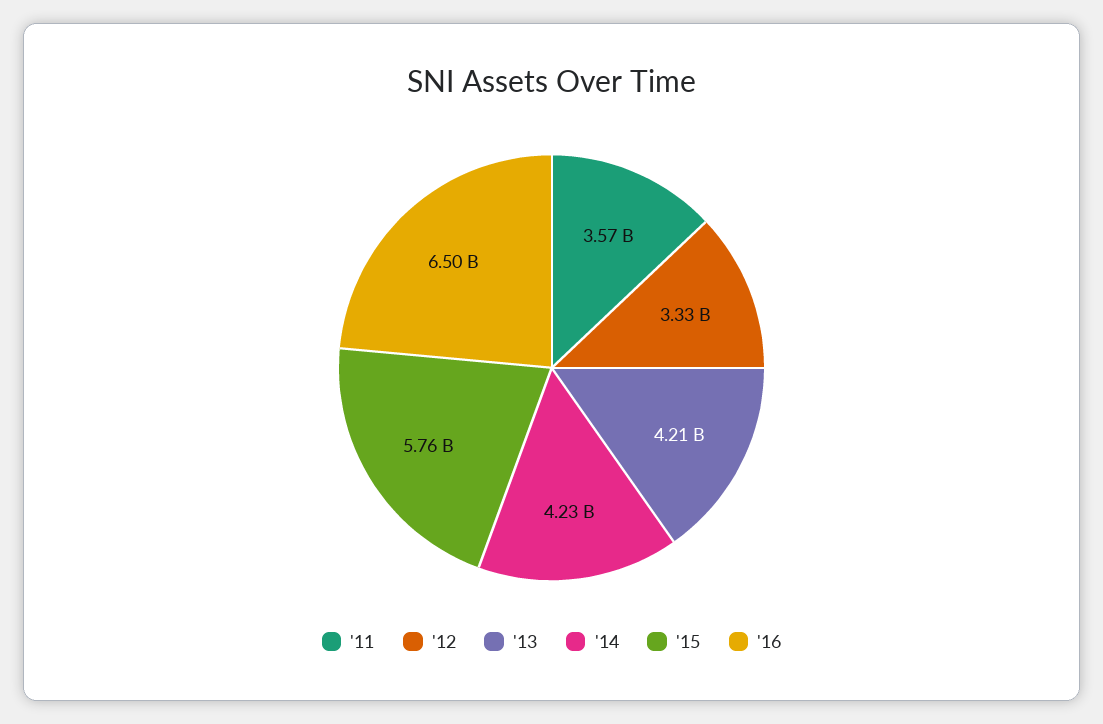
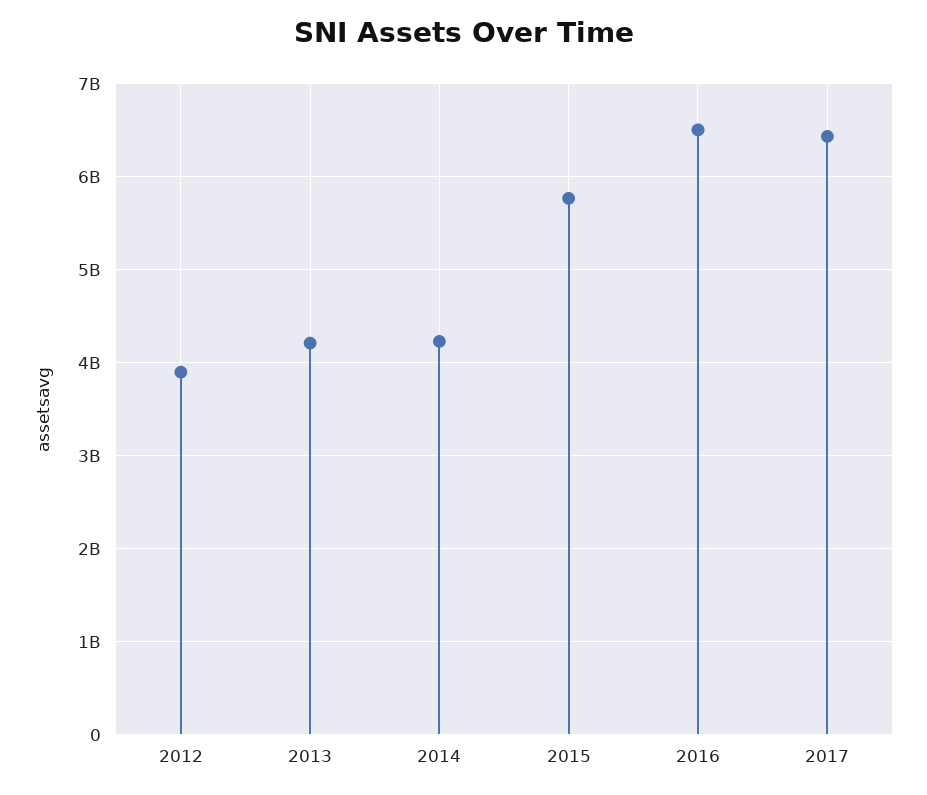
'11: 3570000000 -> none
'12: 3330000000 -> 3900000000
2017: none -> 6400000000

